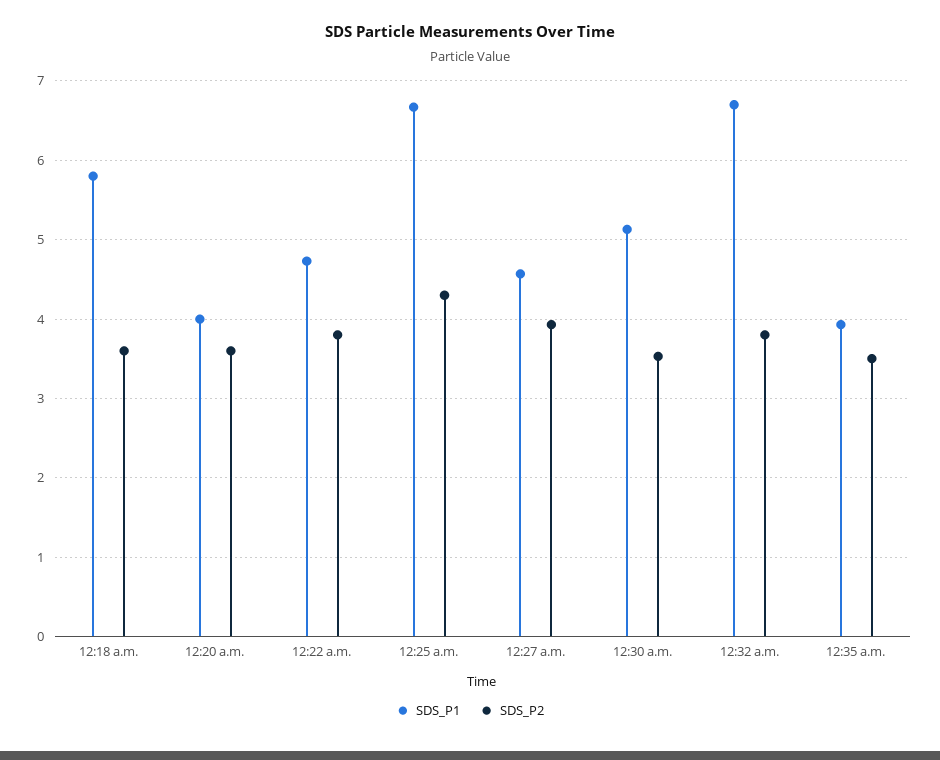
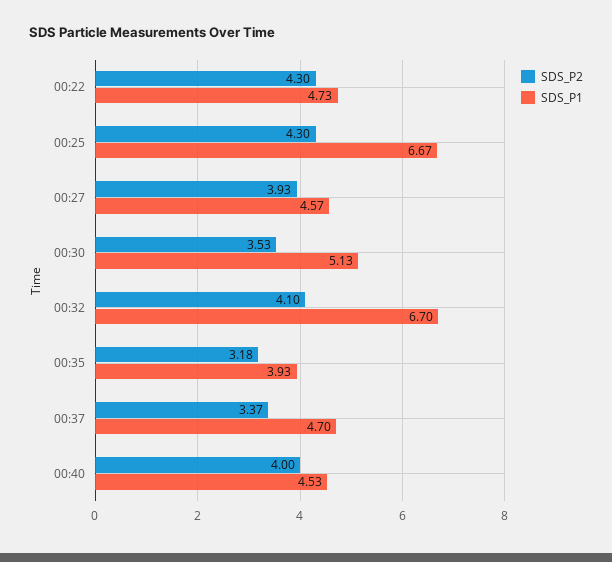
SDS_P1, 12:18 a.m.: 5.8 -> none
SDS_P2, 12:18 a.m.: 3.6 -> none
SDS_P1, 12:20 a.m.: 4 -> none
SDS_P2, 12:20 a.m.: 3.6 -> none
SDS_P2, 12:22 a.m.: 3.8 -> 4.3
SDS_P2, 12:32 a.m.: 3.8 -> 4.1
SDS_P2, 12:35 a.m.: 3.5 -> 3.18
SDS_P2, 00:37: none -> 3.37
SDS_P1, 00:37: none -> 4.7
SDS_P2, 00:40: none -> 4
SDS_P1, 00:40: none -> 4.53

